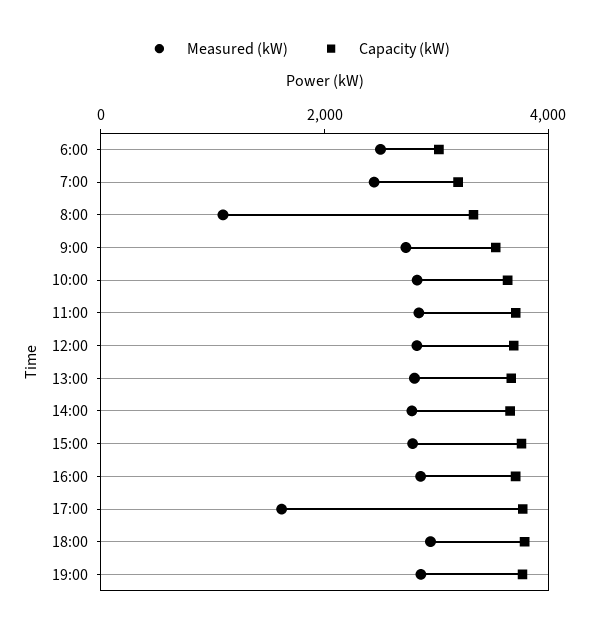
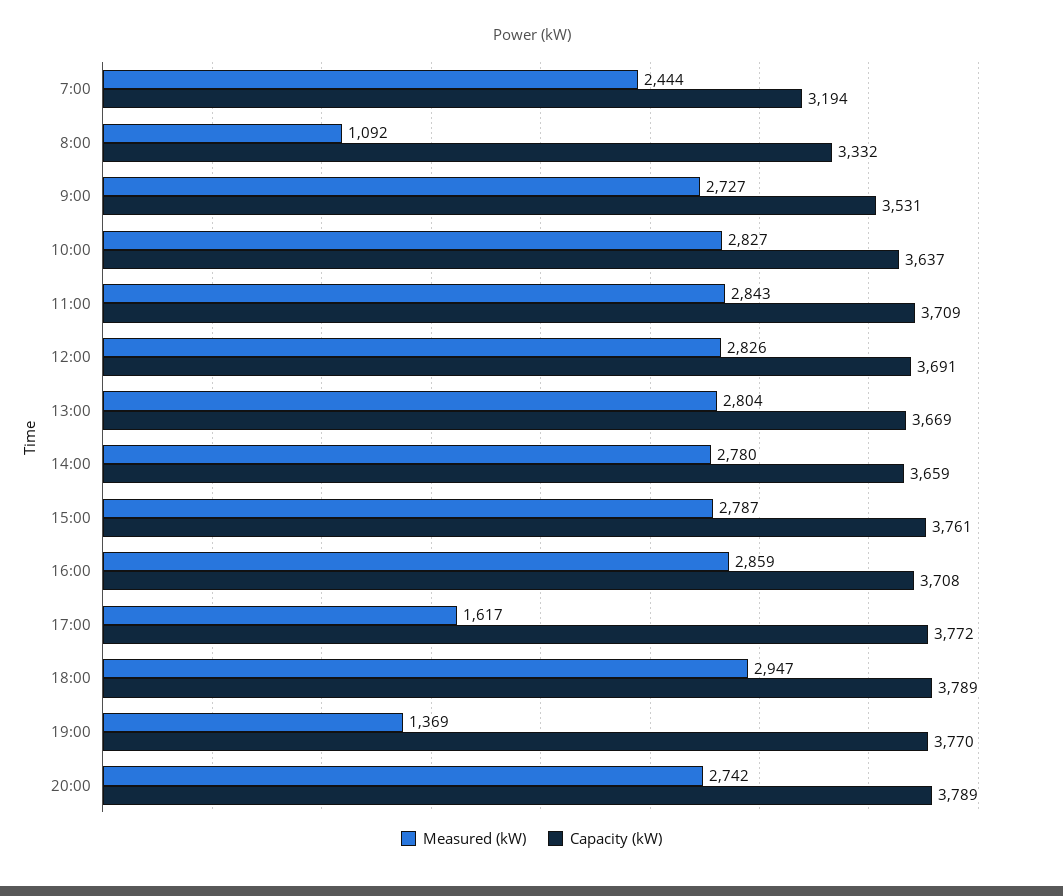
Measured (kW), 6:00: 2500 -> none
Capacity (kW), 6:00: 3000 -> none
Measured (kW), 19:00: 3000 -> 1369
Measured (kW), 20:00: none -> 2742
Capacity (kW), 20:00: none -> 3789

